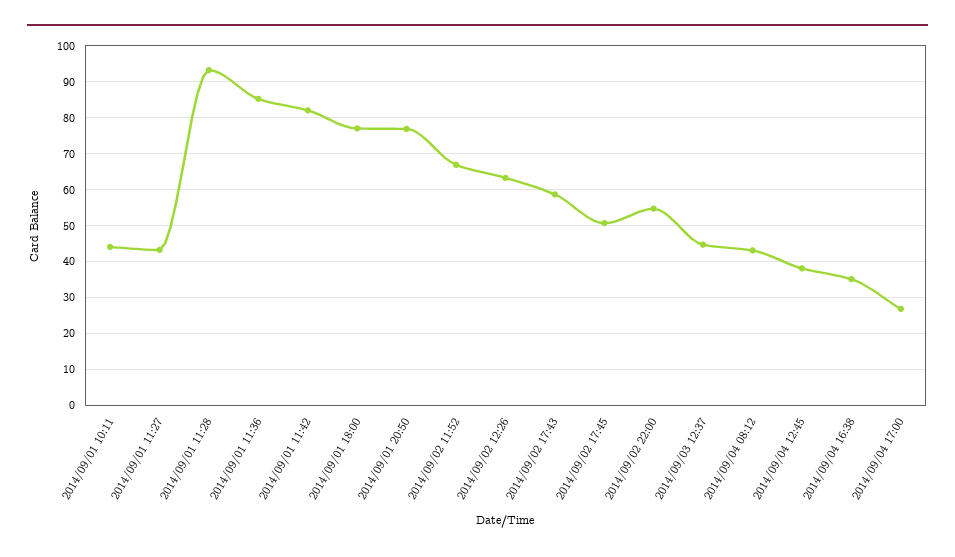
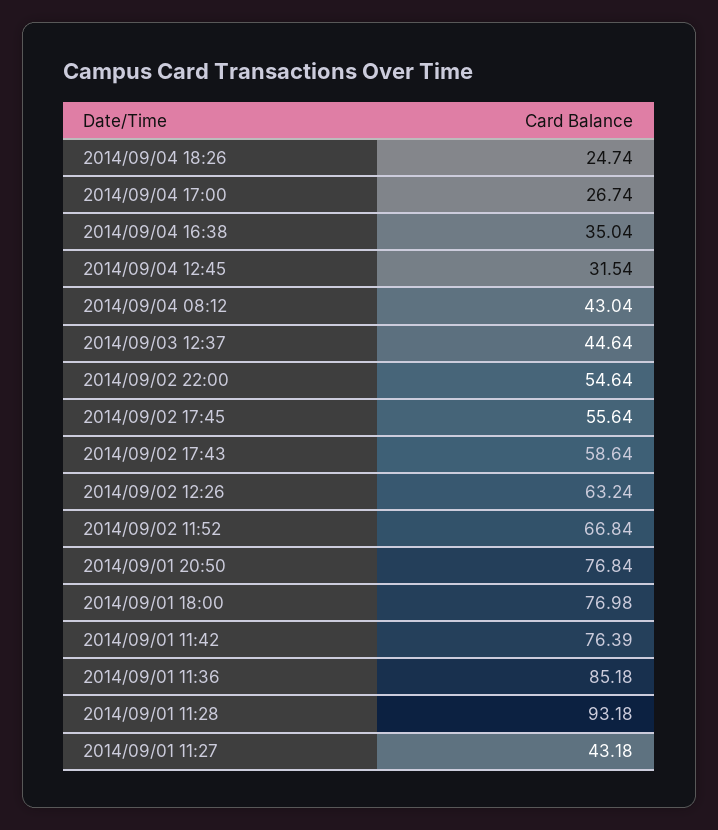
2014/09/01 10:11: 44 -> none
2014/09/01 11:42: 82 -> 76.39
2014/09/02 17:45: 50 -> 55.64
2014/09/04 12:45: 38 -> 31.54
2014/09/04 18:26: none -> 24.74

